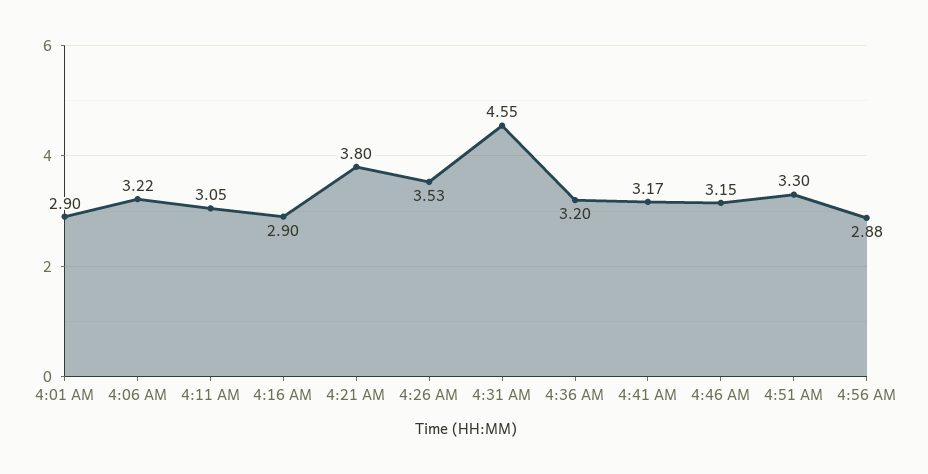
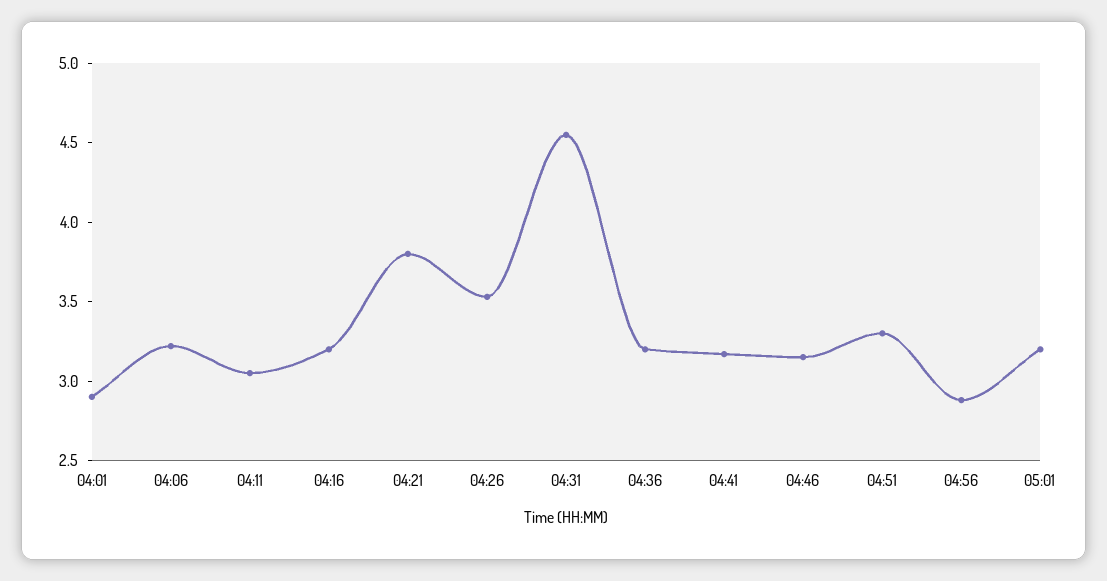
4:16 AM: 2.9 -> 3.2
05:01: none -> 3.2

